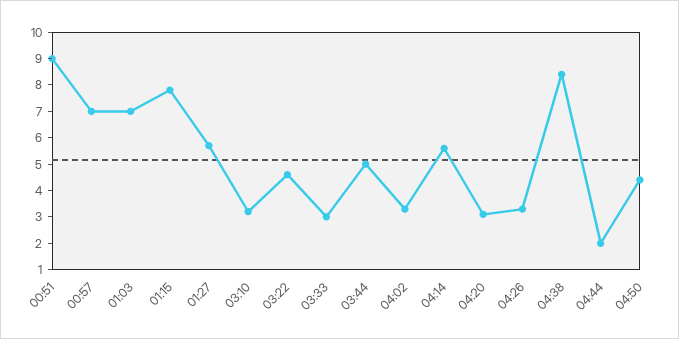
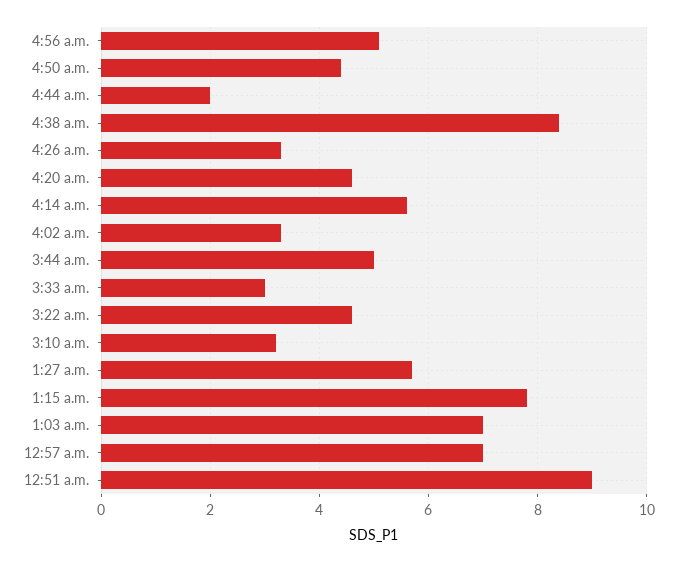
04:20: 3 -> 4.5
4:56 a.m.: none -> 5

